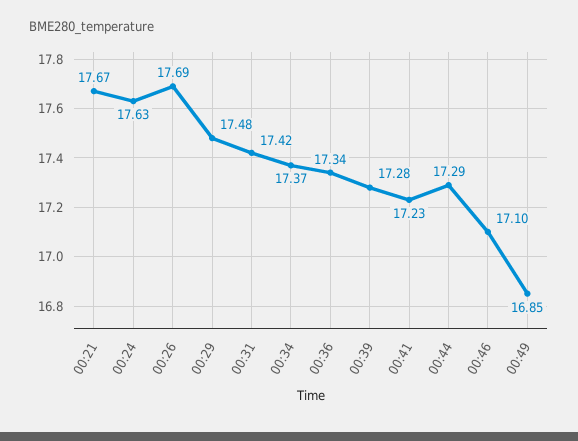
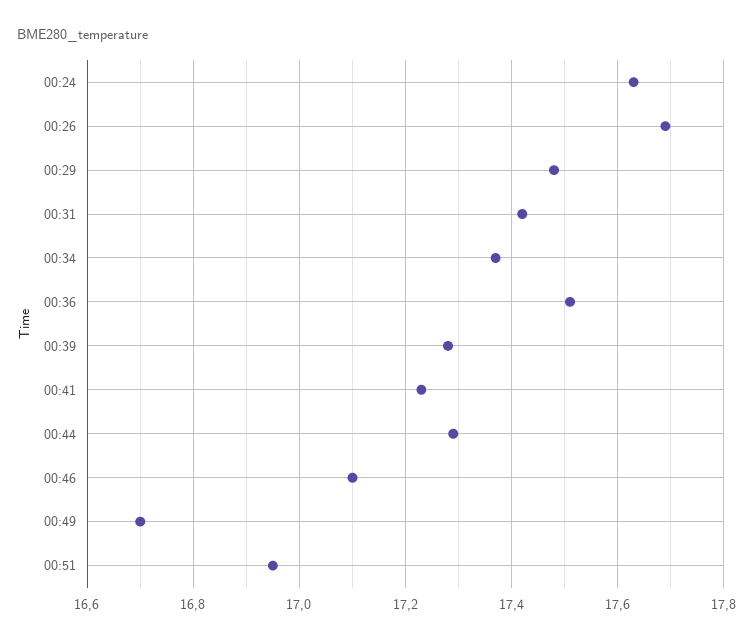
00:21: 17.67 -> none
00:36: 17.34 -> 17.5
00:49: 16.85 -> 16.7
00:51: none -> 16.95

